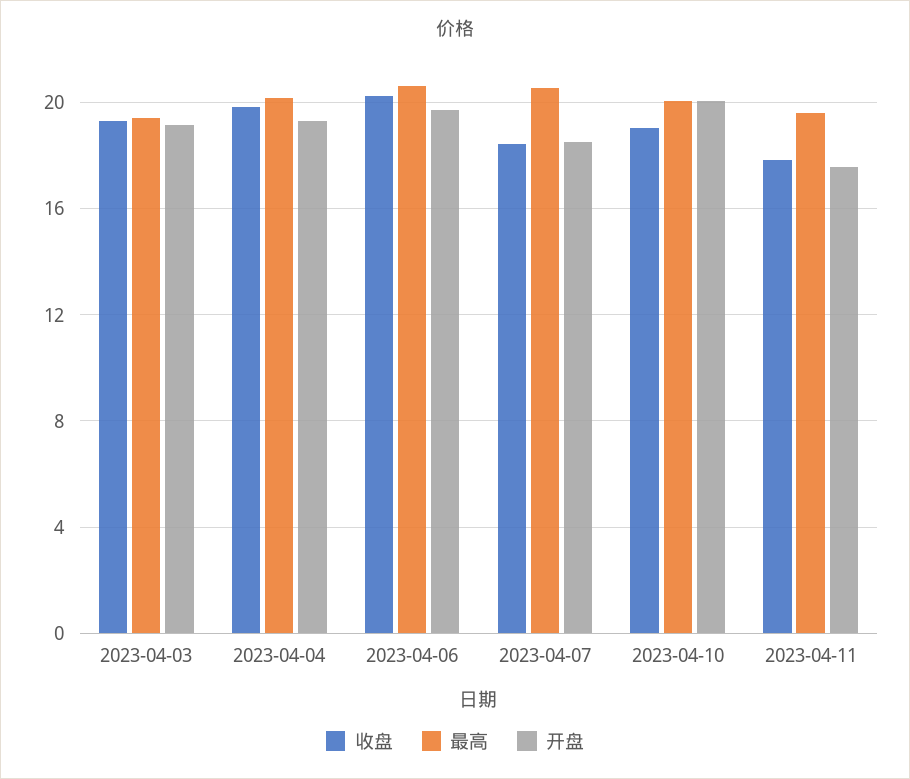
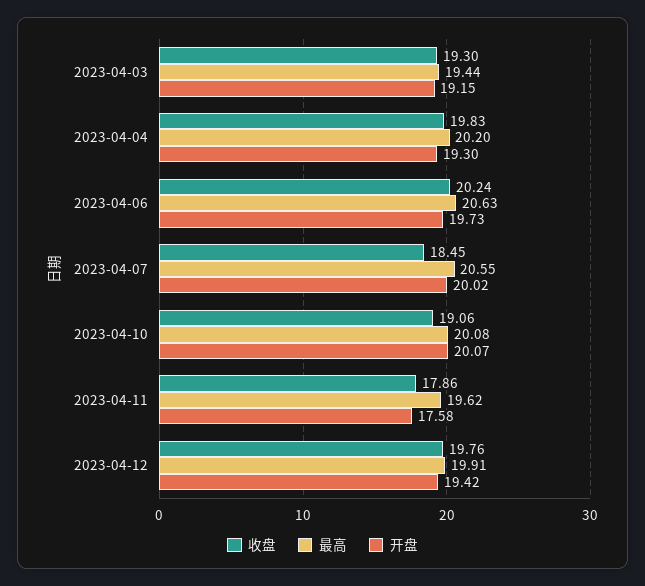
开盘, 2023-04-07: 18.5 -> 20.02
收盘, 2023-04-12: none -> 19.76
最高, 2023-04-12: none -> 19.91
开盘, 2023-04-12: none -> 19.42

